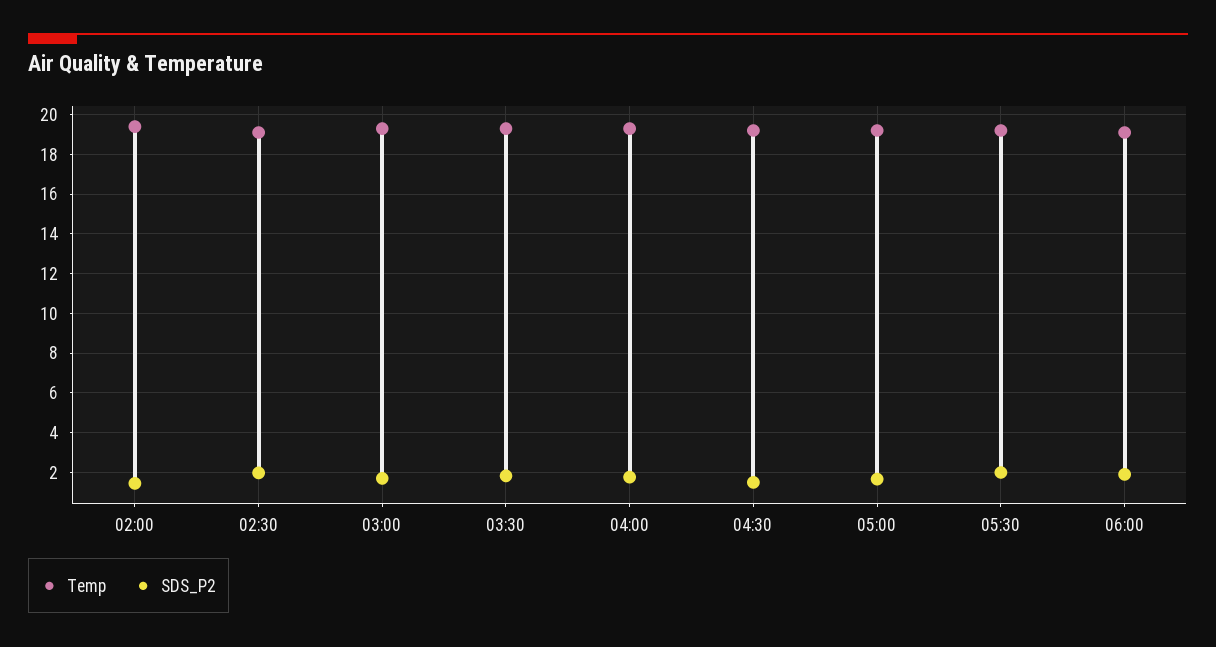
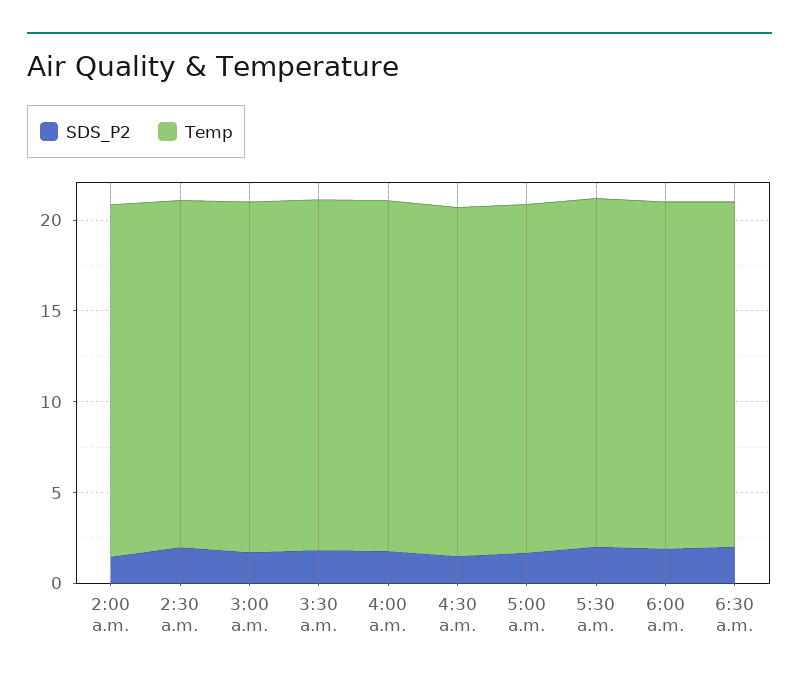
SDS_P2, 6:30 a.m.: none -> 2
Temp, 6:30 a.m.: none -> 19

